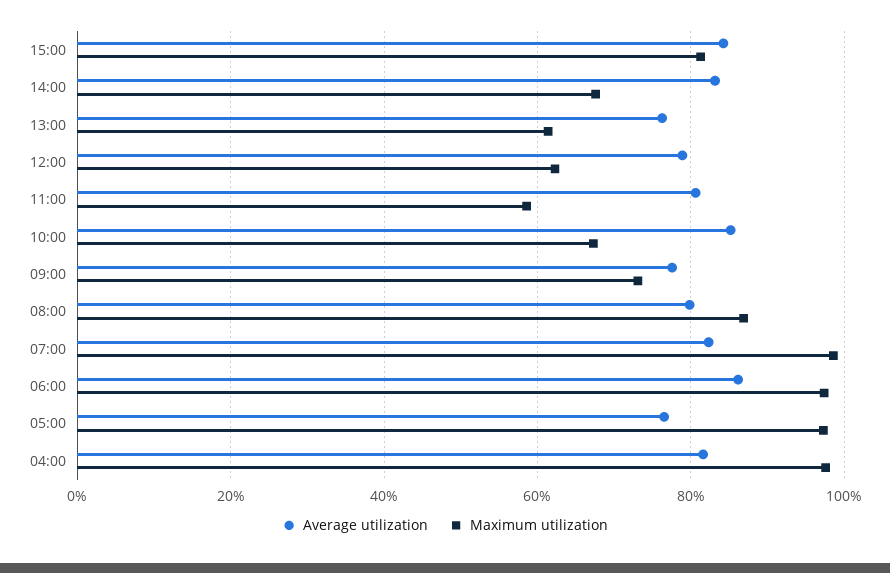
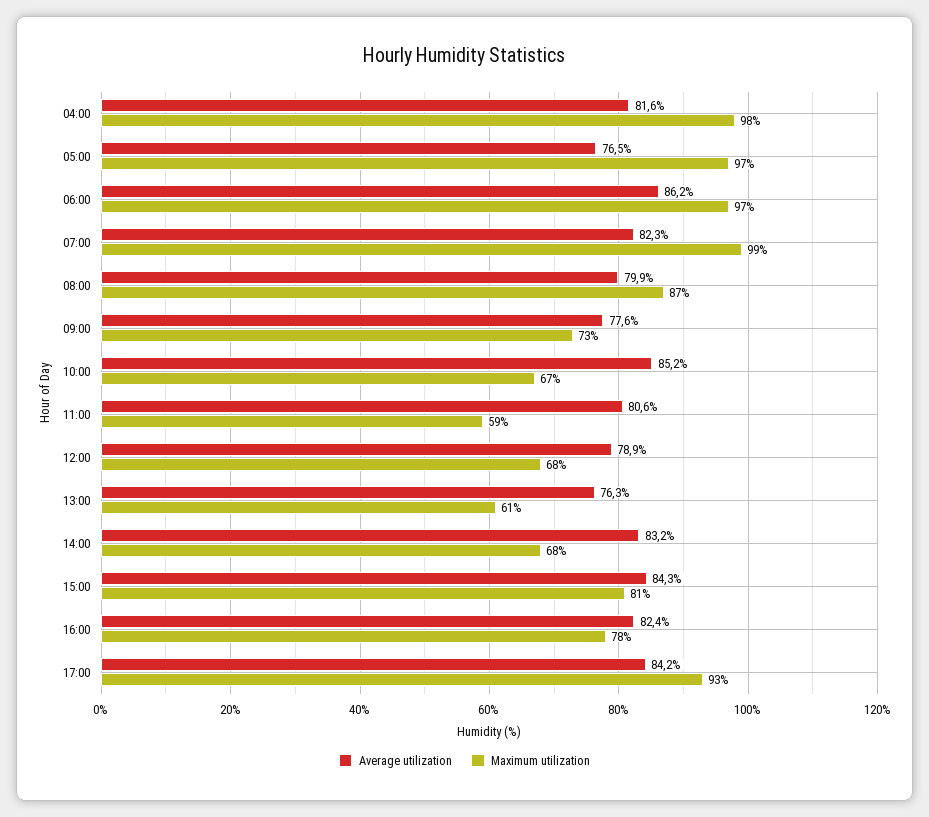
Maximum utilization, 12:00: 62 -> 68
Average utilization, 16:00: none -> 82.4
Maximum utilization, 16:00: none -> 78
Average utilization, 17:00: none -> 84.2
Maximum utilization, 17:00: none -> 93

